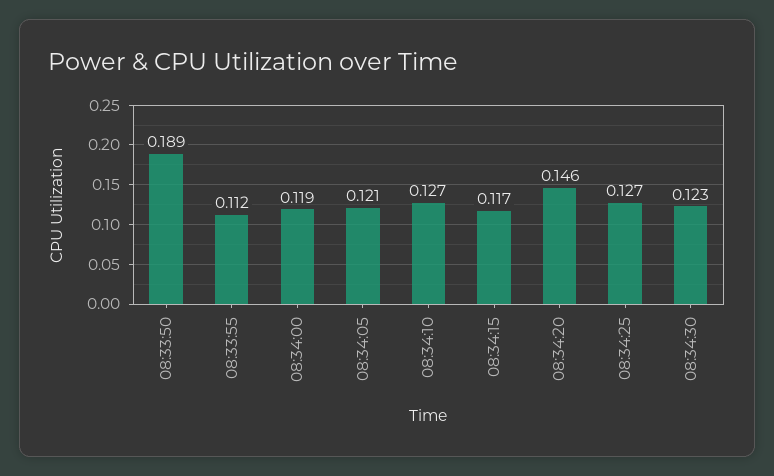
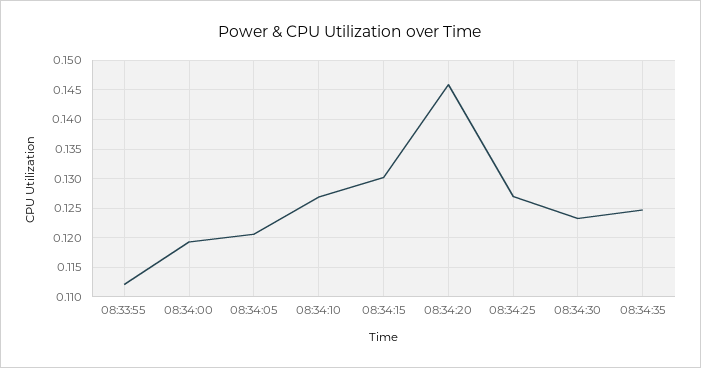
08:33:50: 0.189 -> none
08:34:15: 0.117 -> 0.13
08:34:35: none -> 0.125

